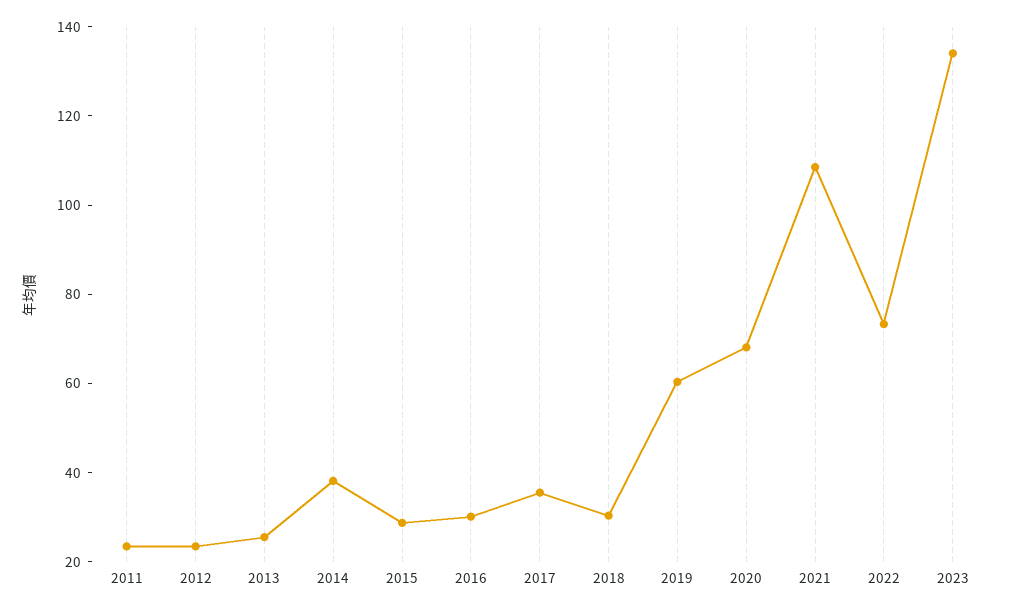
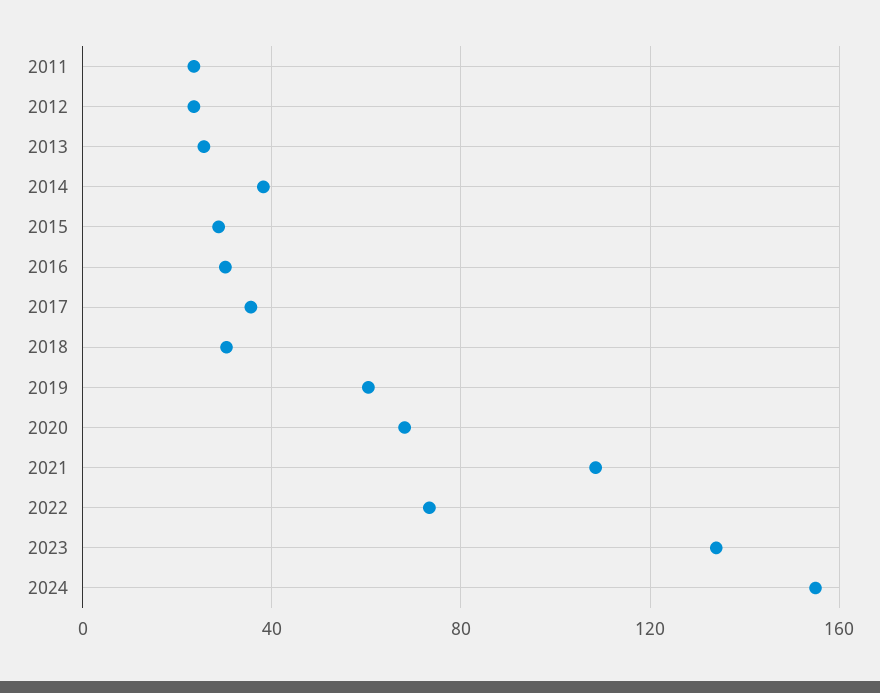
2024: none -> 155

